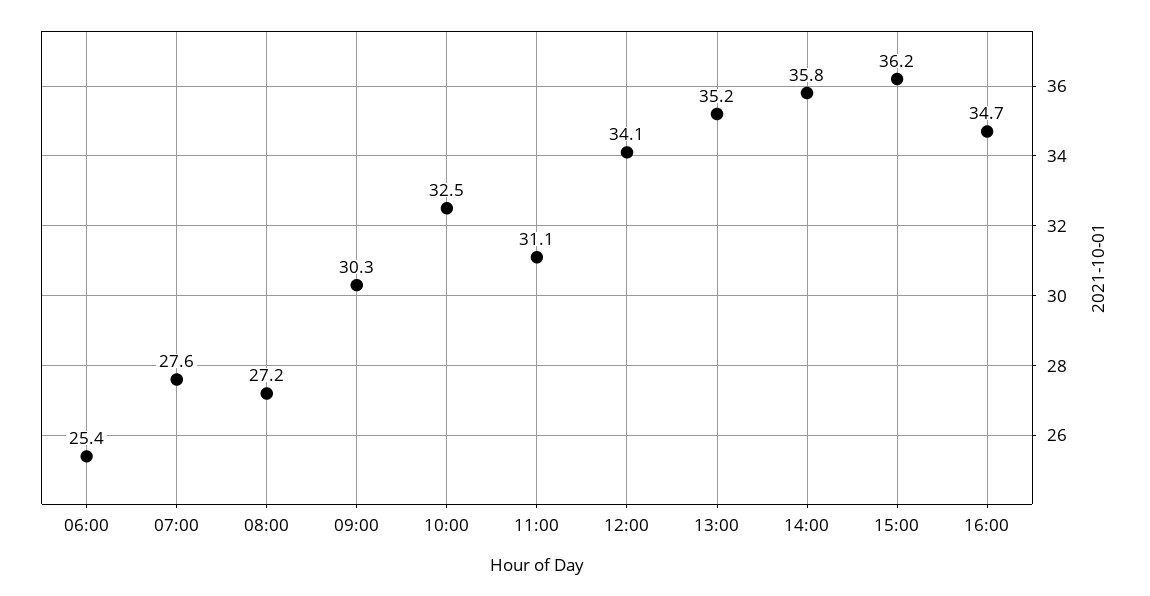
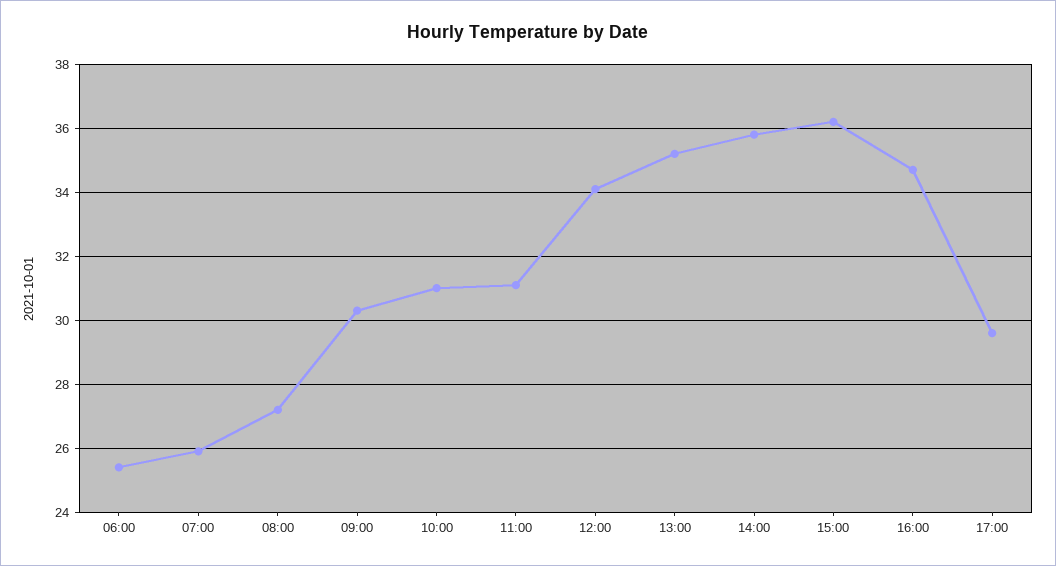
07:00: 27.6 -> 26
10:00: 32.5 -> 31
17:00: none -> 29.5

